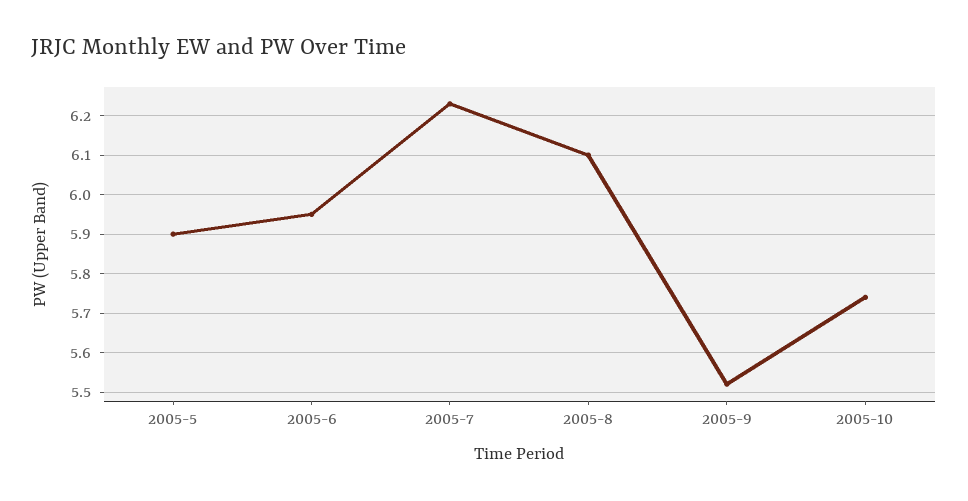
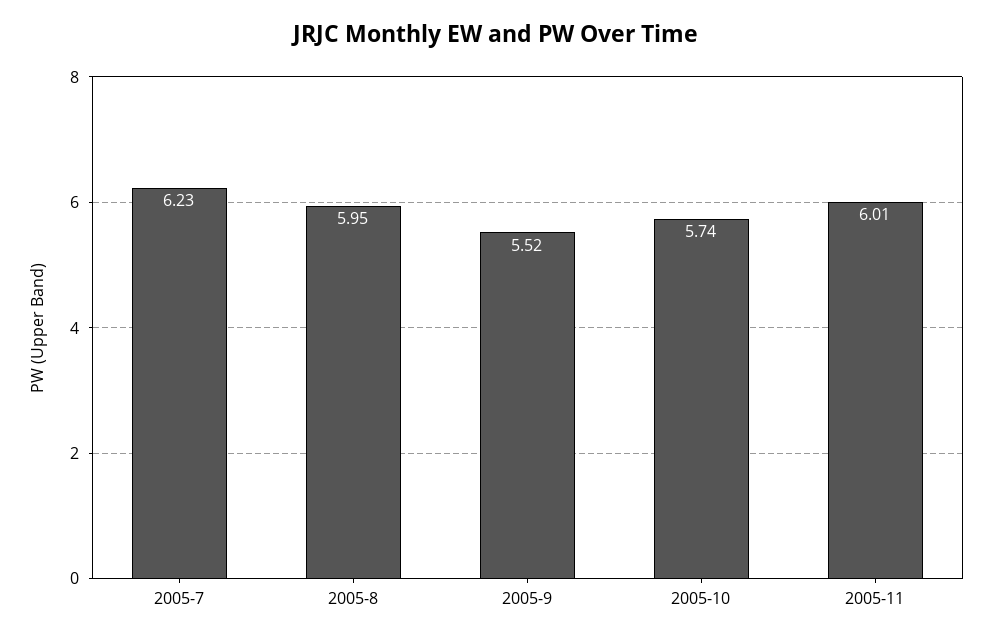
2005-5: 5.9 -> none
2005-6: 5.95 -> none
2005-8: 6.1 -> 5.95
2005-11: none -> 6.01

